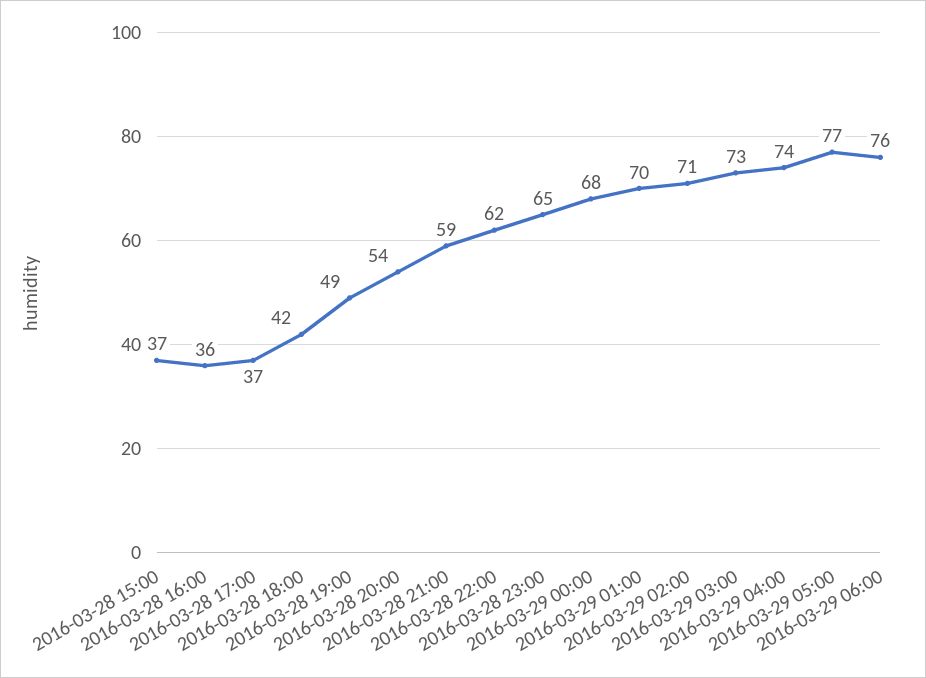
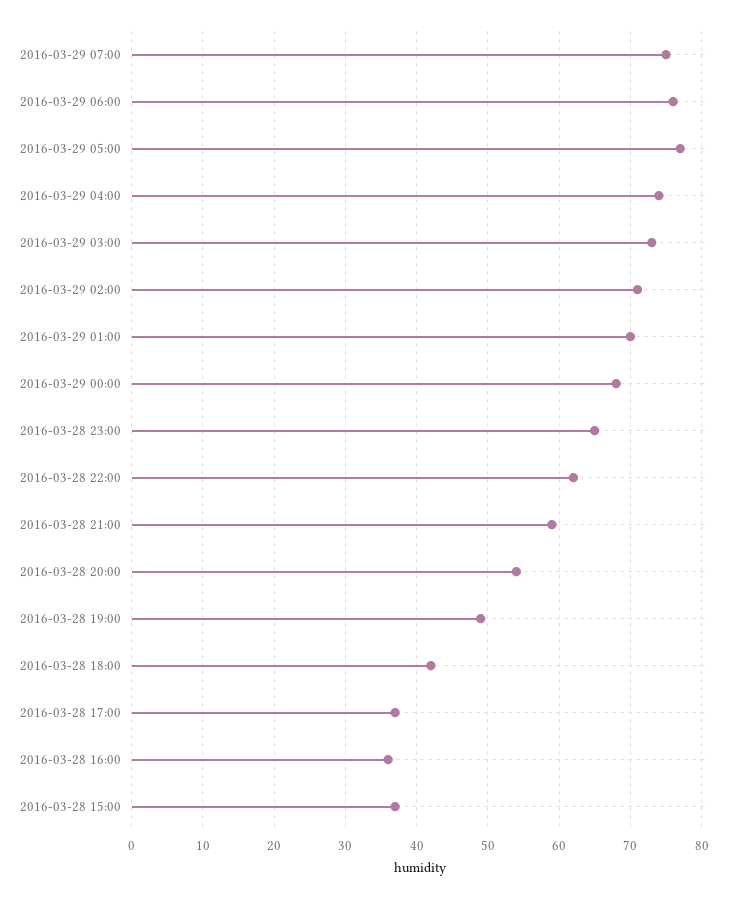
2016-03-29 07:00: none -> 75

